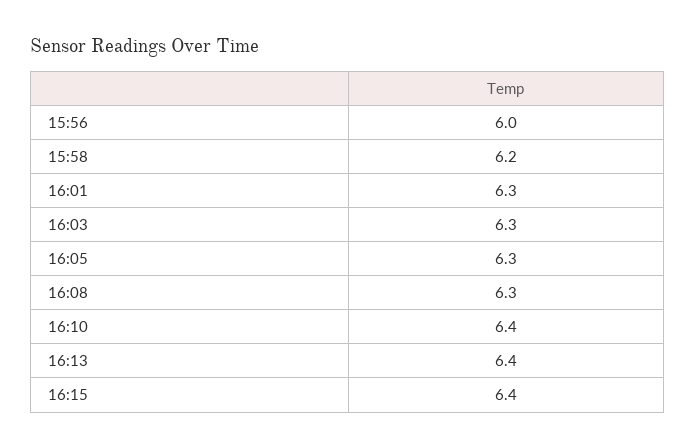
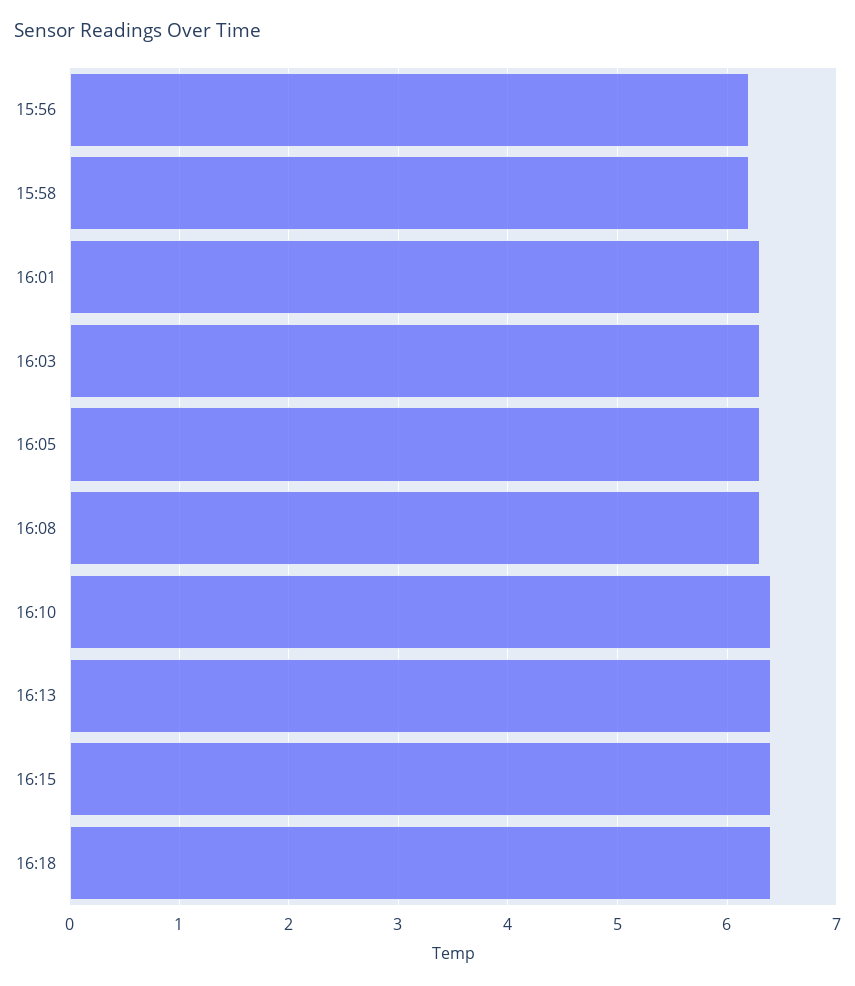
15:56: 6 -> 6.2
16:18: none -> 6.4

